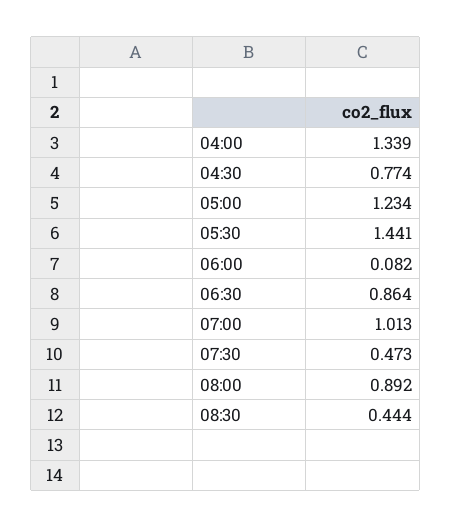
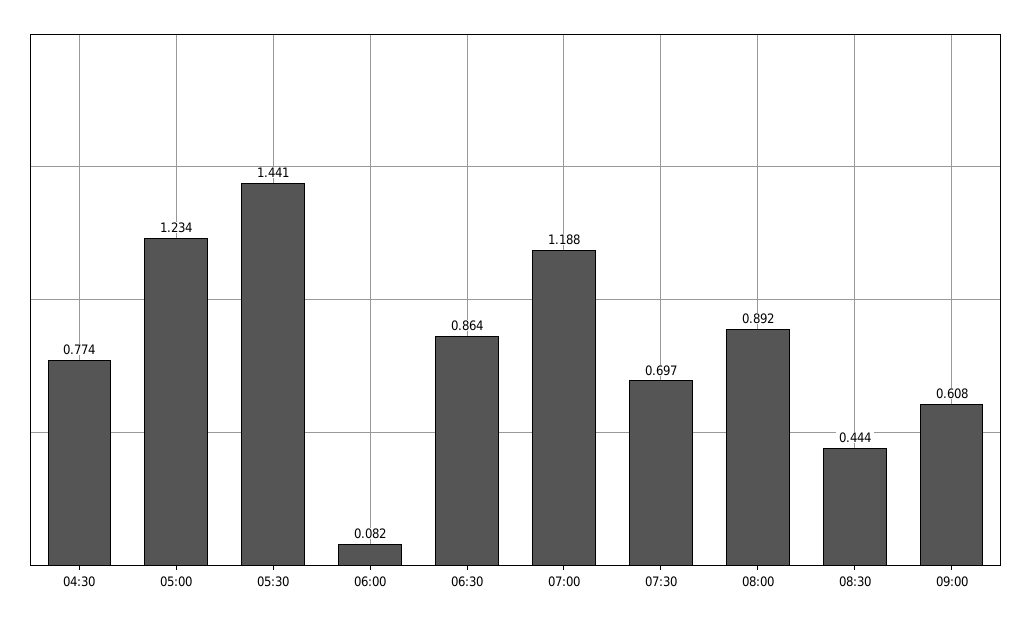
04:00: 1.339 -> none
07:00: 1.013 -> 1.188
07:30: 0.473 -> 0.697
09:00: none -> 0.608

